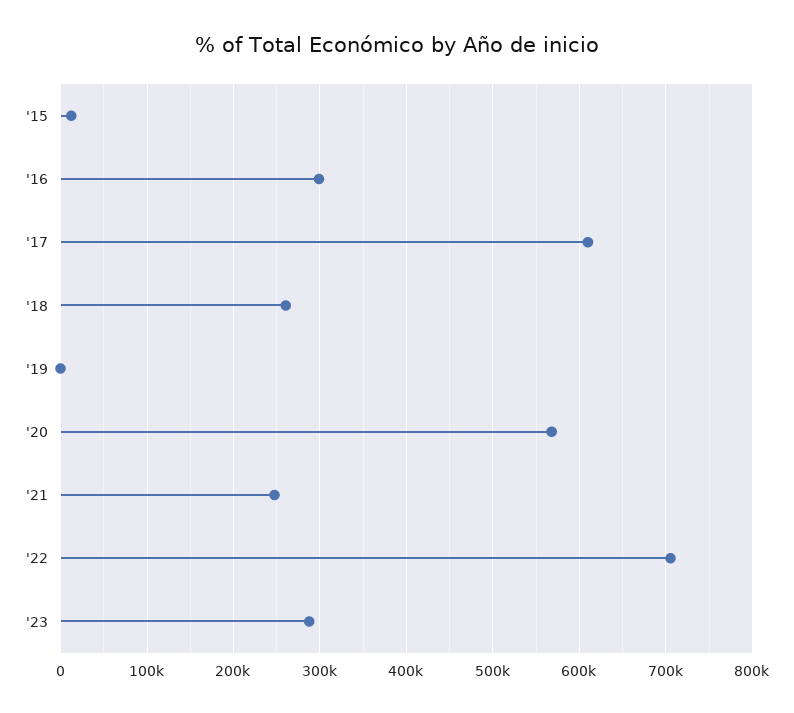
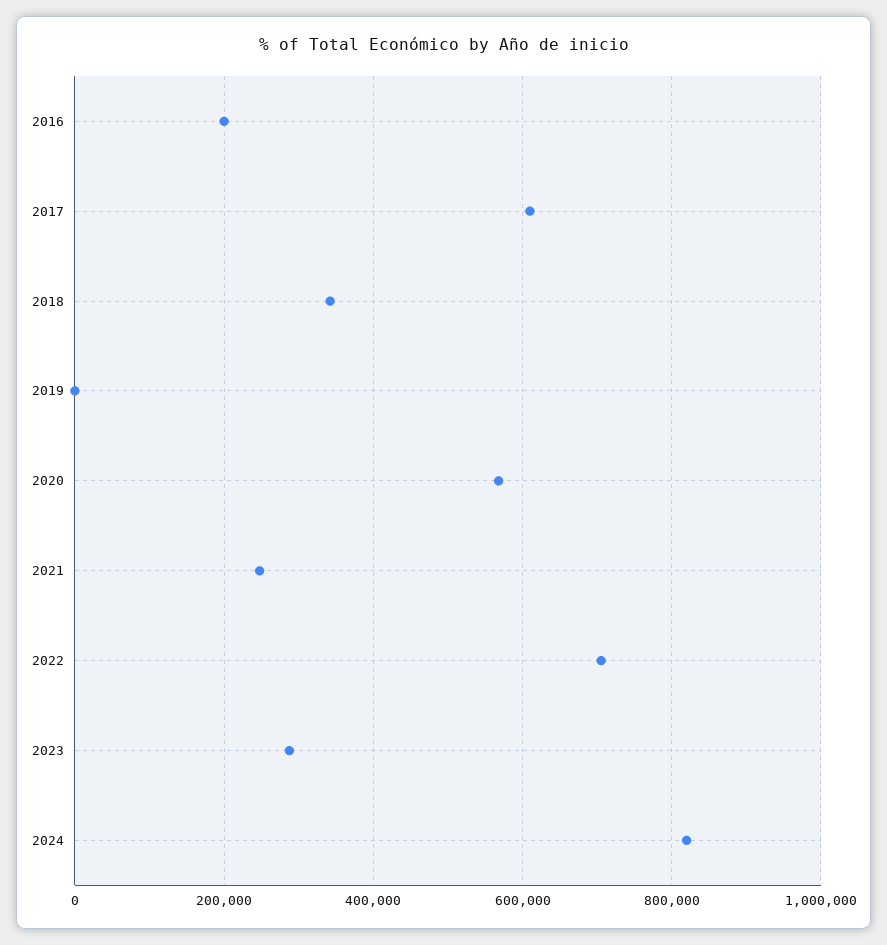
'15: 10000 -> none
'16: 300000 -> 200000
'18: 260000 -> 340000
2024: none -> 820000

